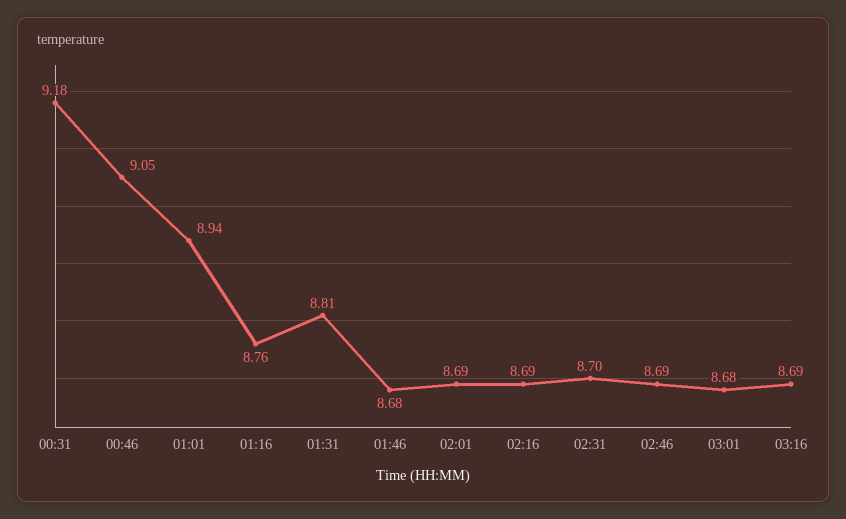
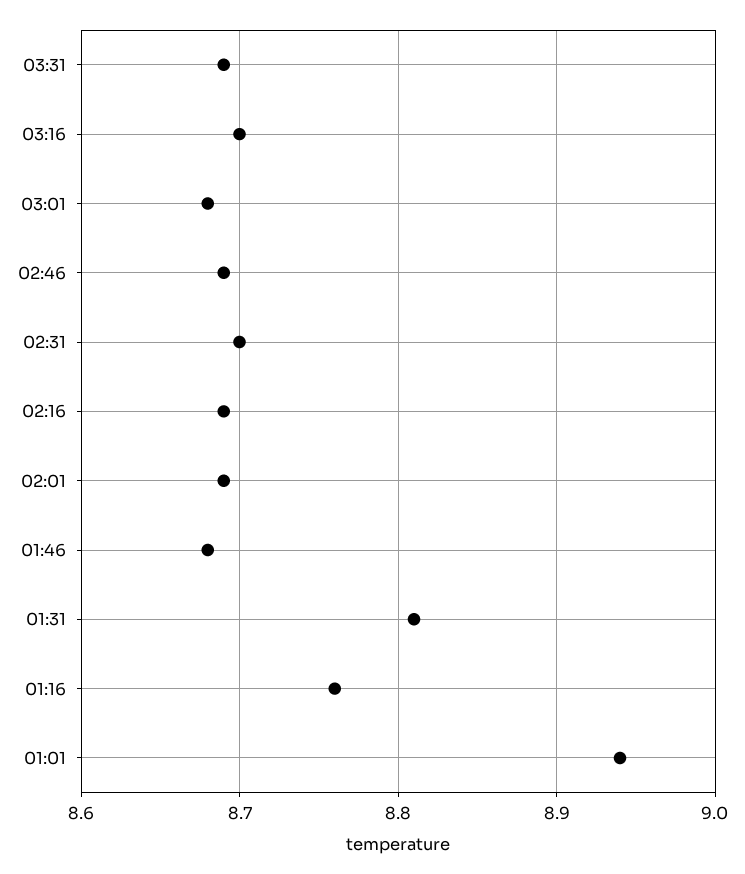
00:31: 9.18 -> none
00:46: 9.05 -> none
03:16: 8.69 -> 8.7
03:31: none -> 8.69

